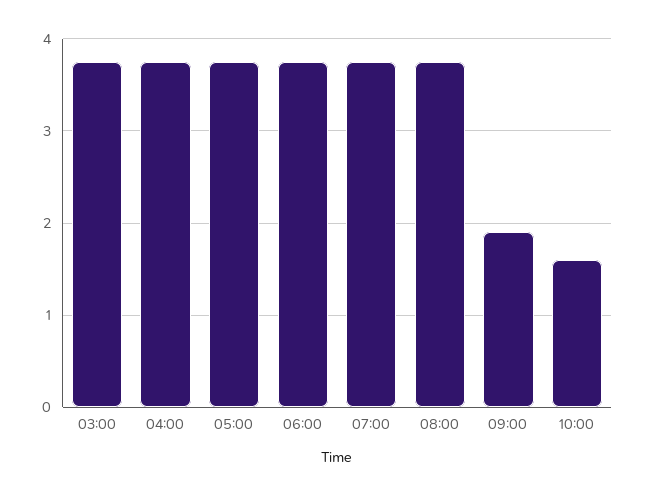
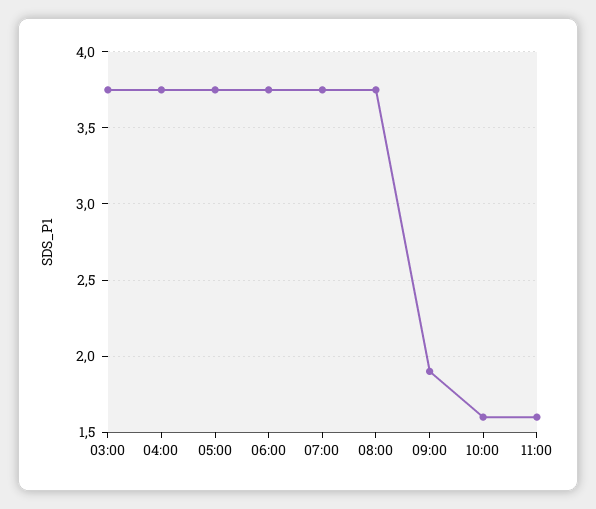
11:00: none -> 1.6

